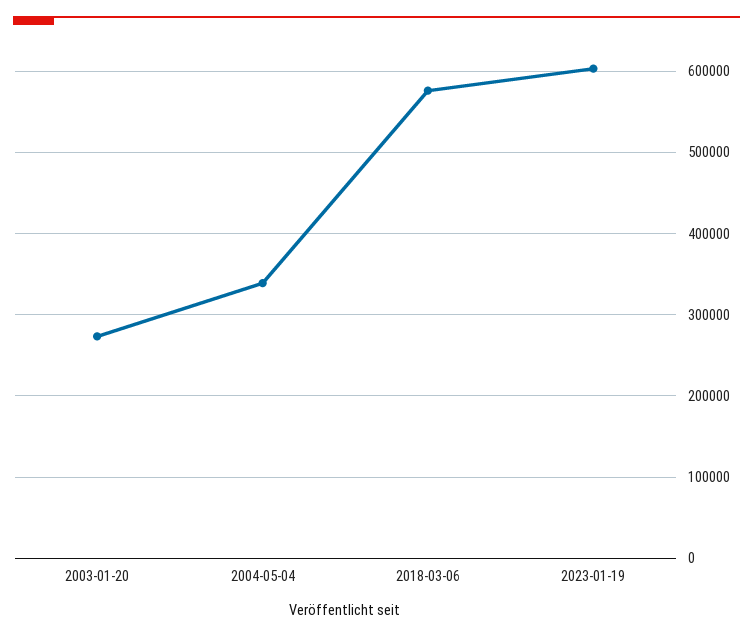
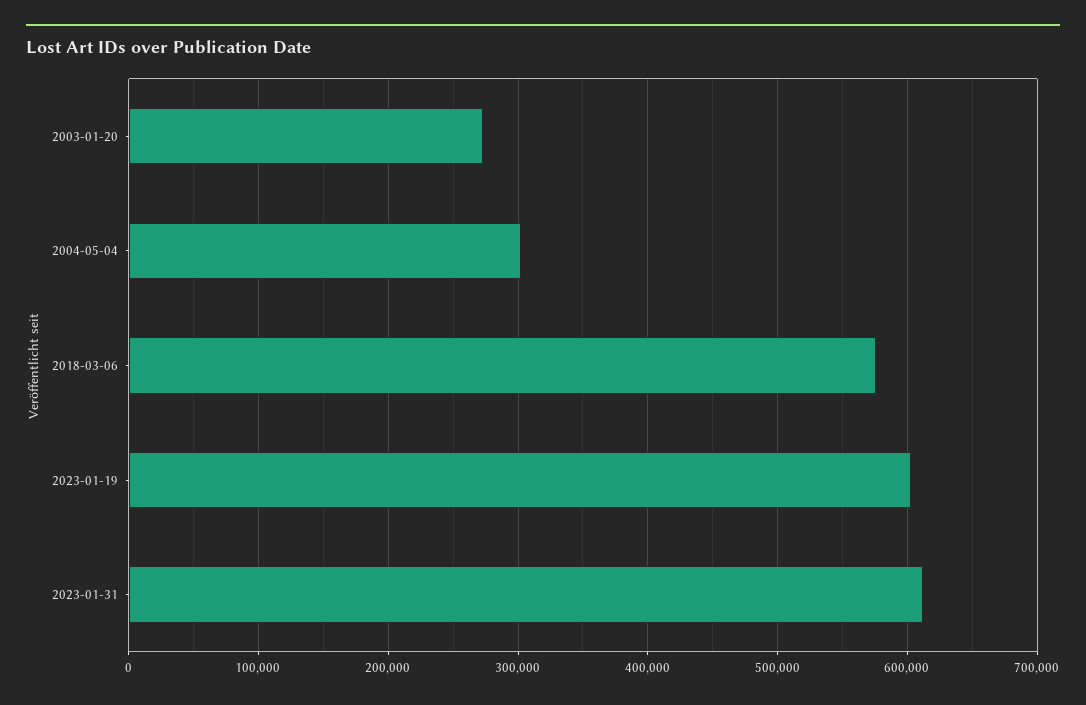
2004-05-04: 340000 -> 300000
2023-01-31: none -> 610000

